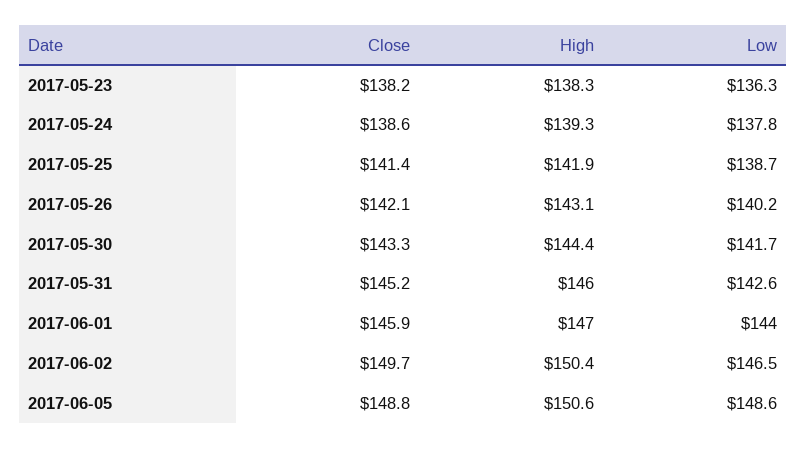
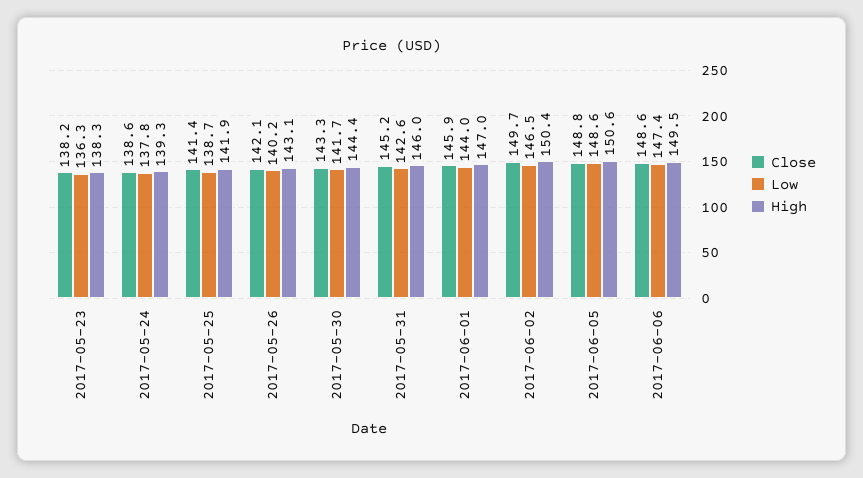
Close, 2017-06-06: none -> 148.6
Low, 2017-06-06: none -> 147.4
High, 2017-06-06: none -> 149.5

